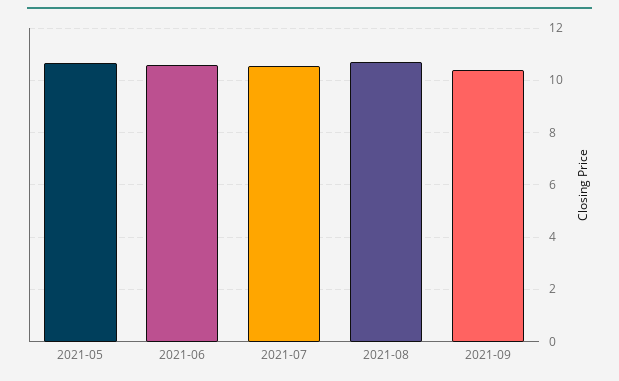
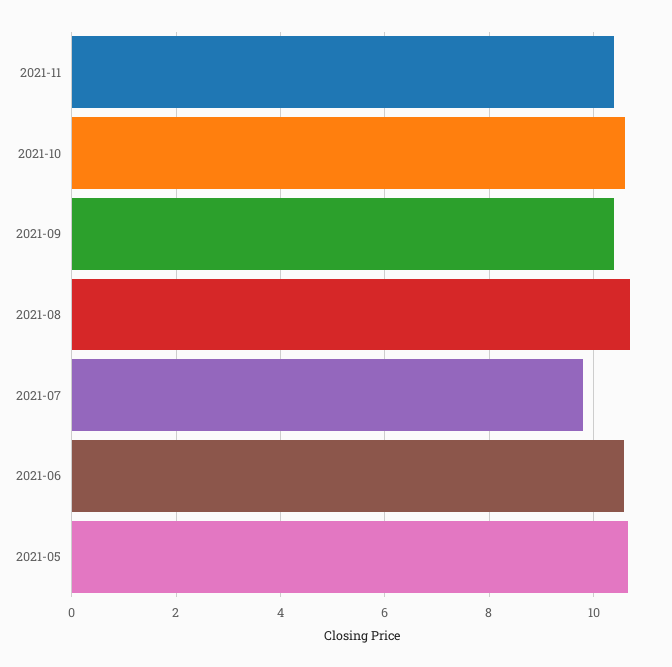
2021-07: 10.5 -> 9.8
2021-11: none -> 10.4
2021-10: none -> 10.6

